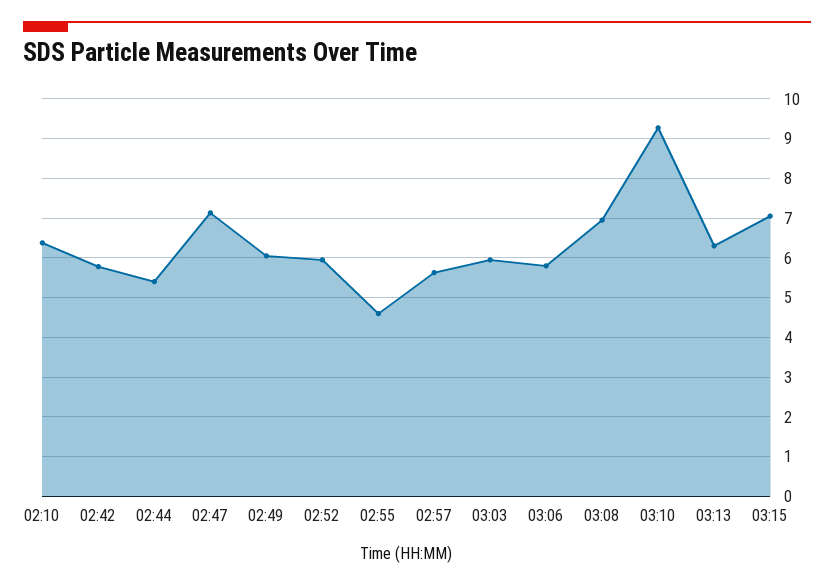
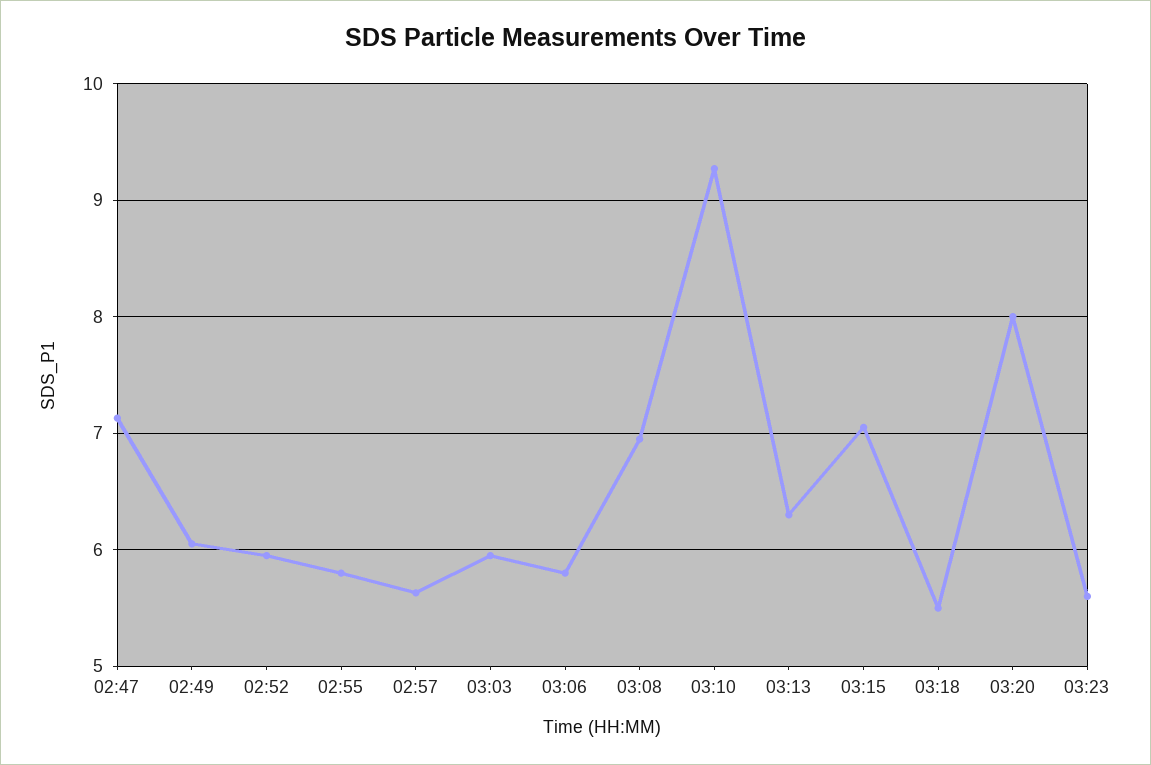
02:10: 6.4 -> none
02:42: 5.8 -> none
02:44: 5.4 -> none
02:55: 4.6 -> 5.8
03:18: none -> 5.5
03:20: none -> 8
03:23: none -> 5.6

